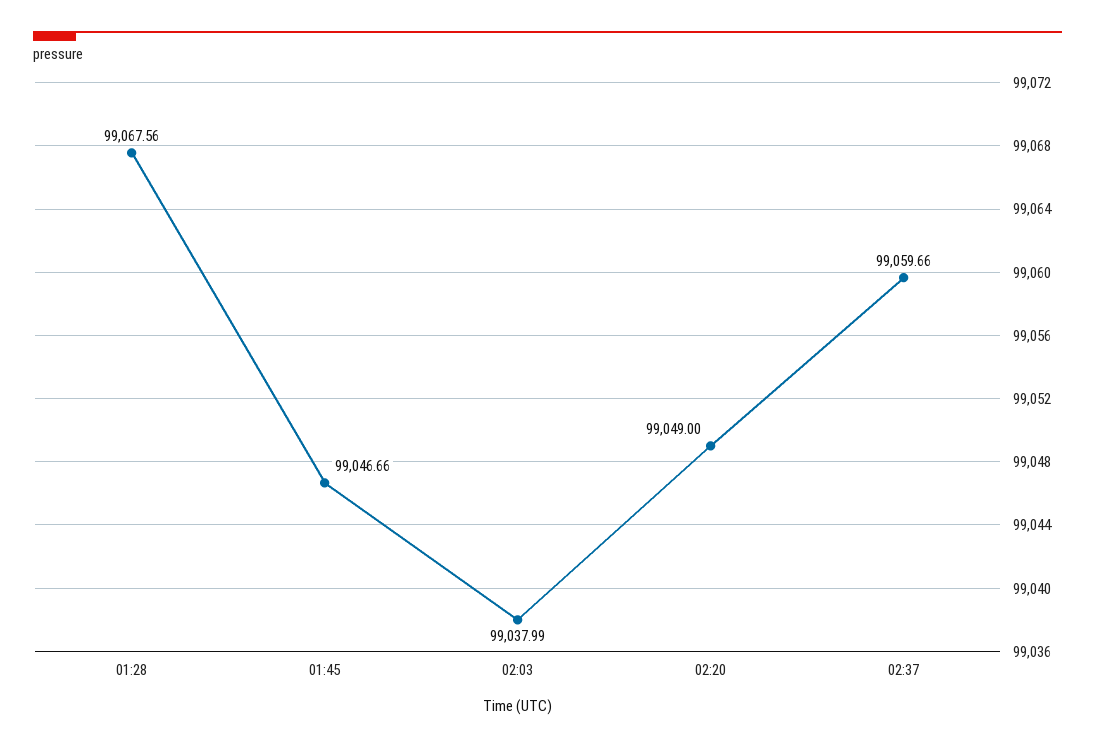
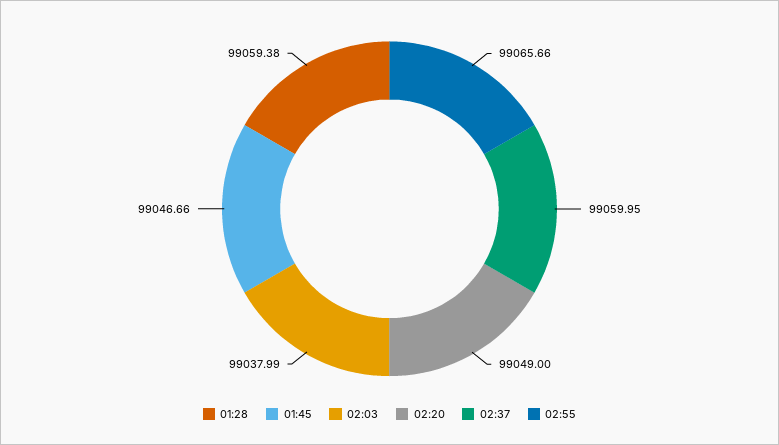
01:28: 99067.56 -> 99059.38
02:37: 99059.66 -> 99059.95
02:55: none -> 99065.66

